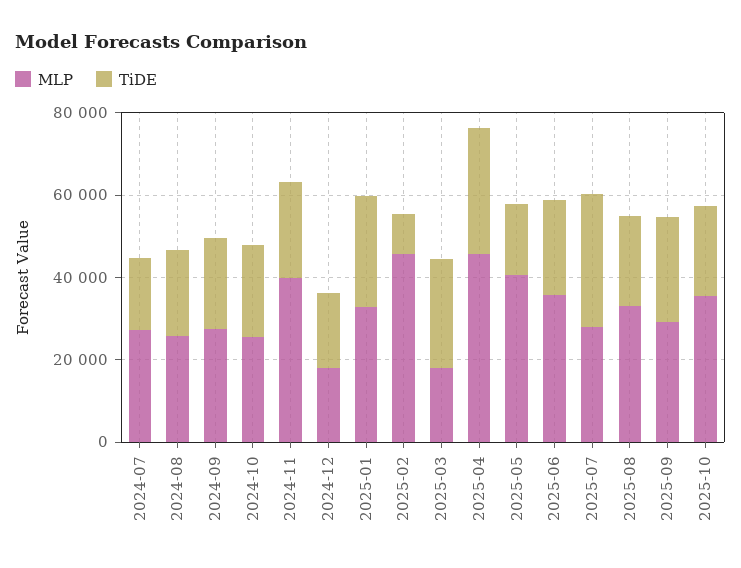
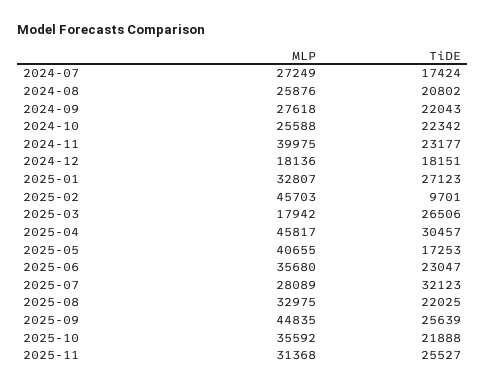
MLP, 2025-09: 30000 -> 44835
MLP, 2025-11: none -> 31368
TiDE, 2025-11: none -> 25527

